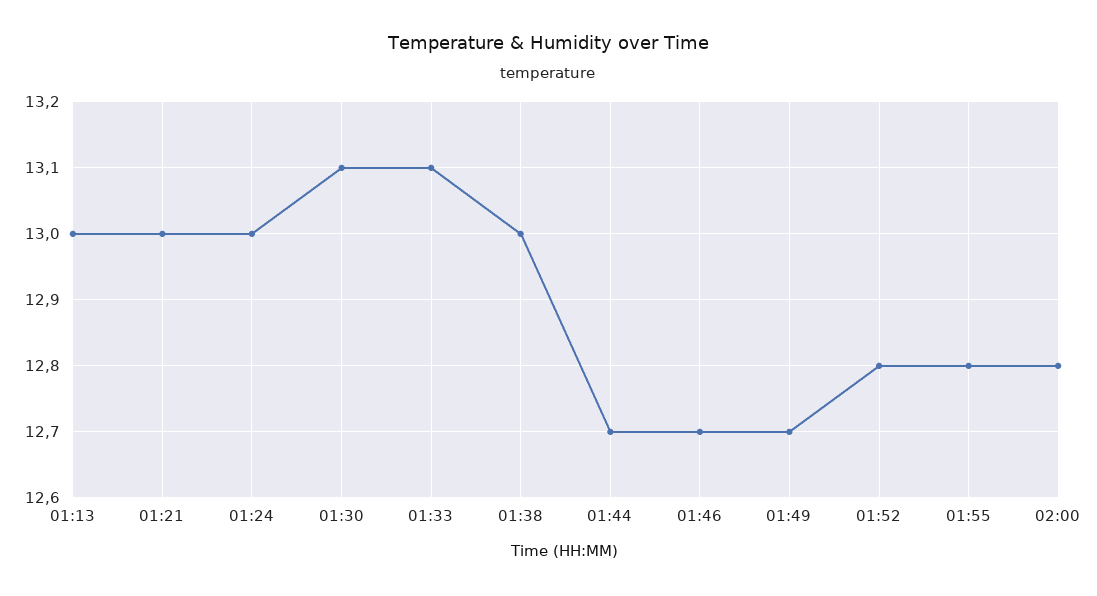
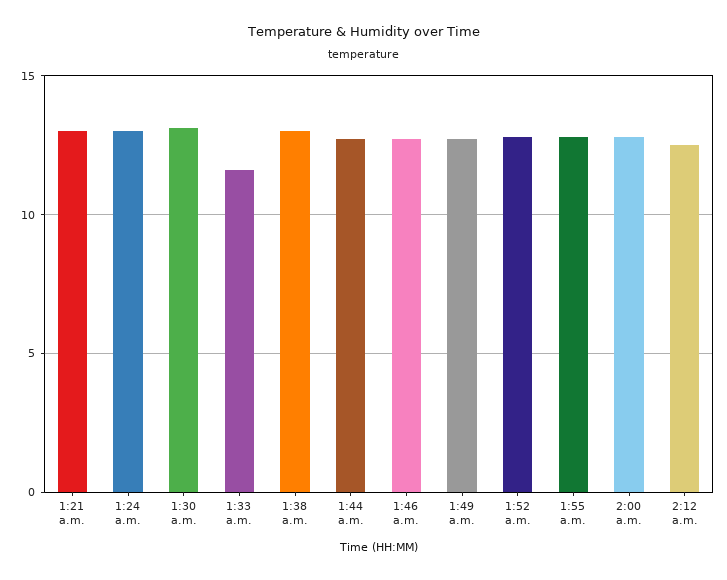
01:13: 13 -> none
01:33: 13.1 -> 11.5
2:12 a.m.: none -> 12.5

